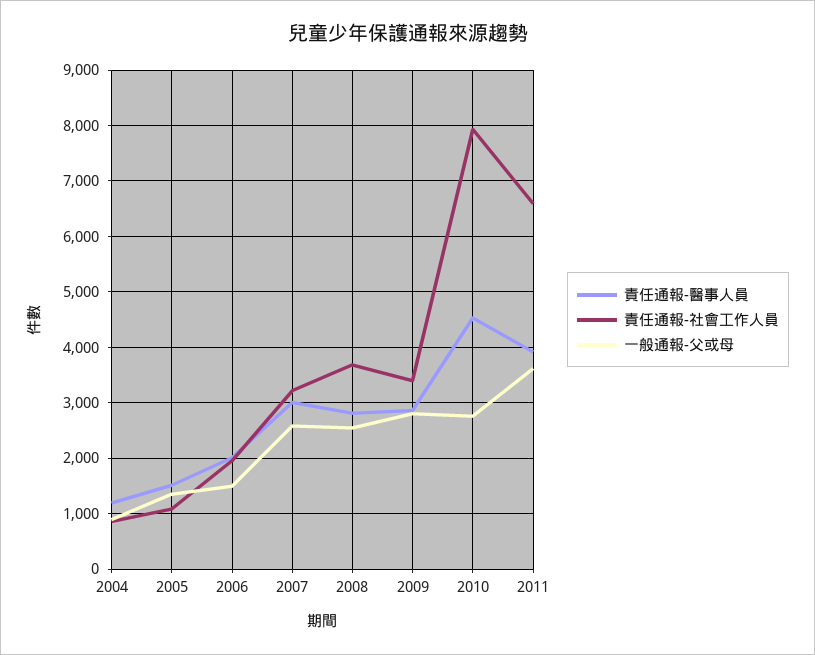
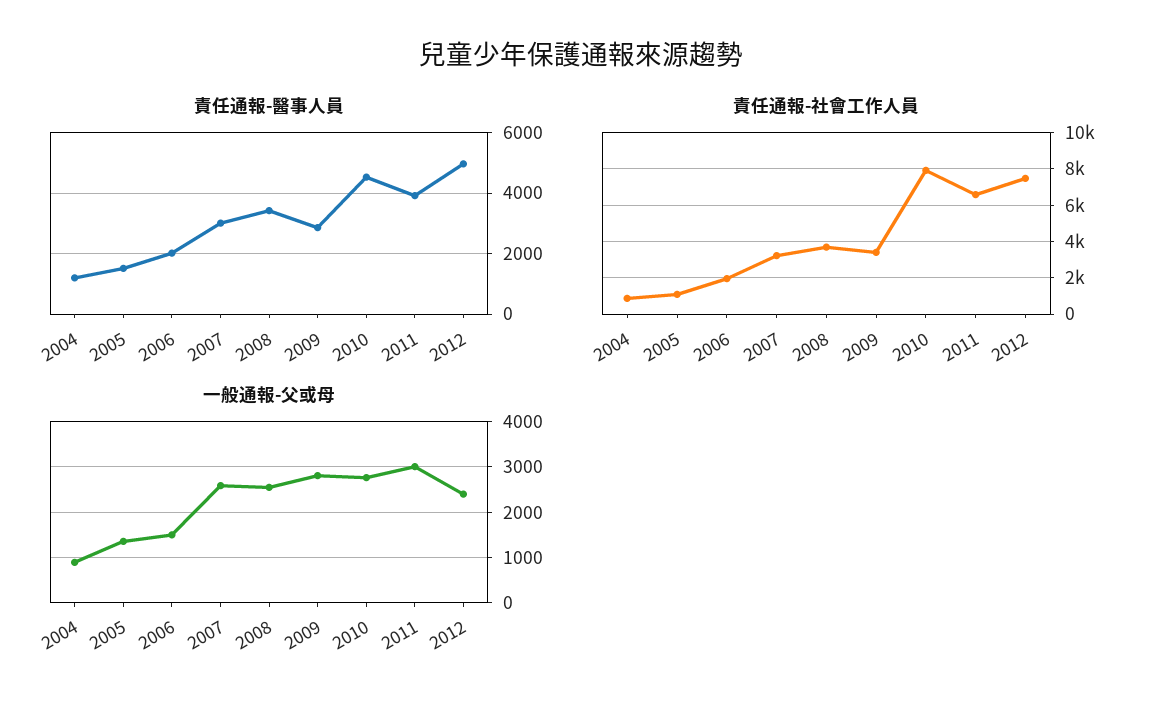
責任通報-醫事人員, 2008: 2800 -> 3400
一般通報-父或母, 2011: 3600 -> 3000
責任通報-醫事人員, 2012: none -> 5000
責任通報-社會工作人員, 2012: none -> 7500
一般通報-父或母, 2012: none -> 2400

